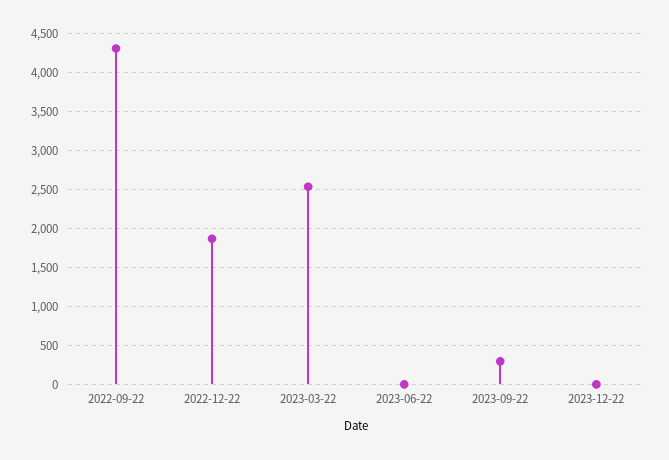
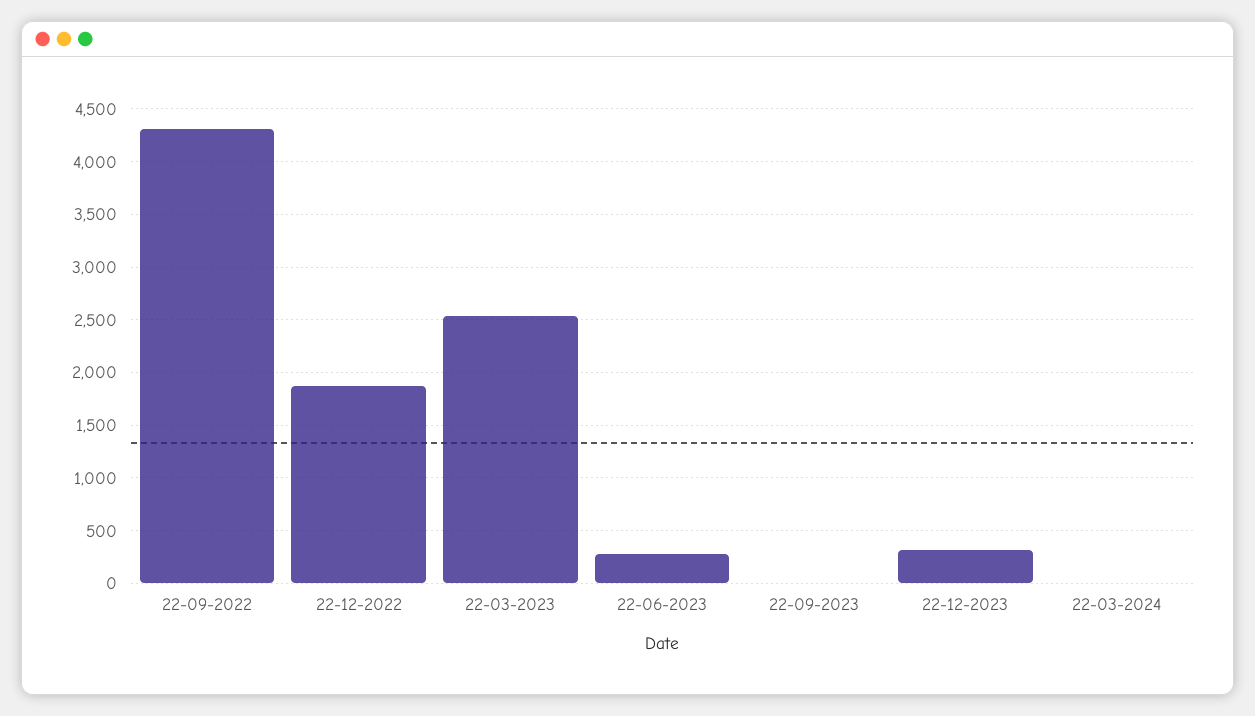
2023-06-22: 0 -> 300
2023-09-22: 300 -> 0
2023-12-22: 0 -> 300
22-03-2024: none -> 0

